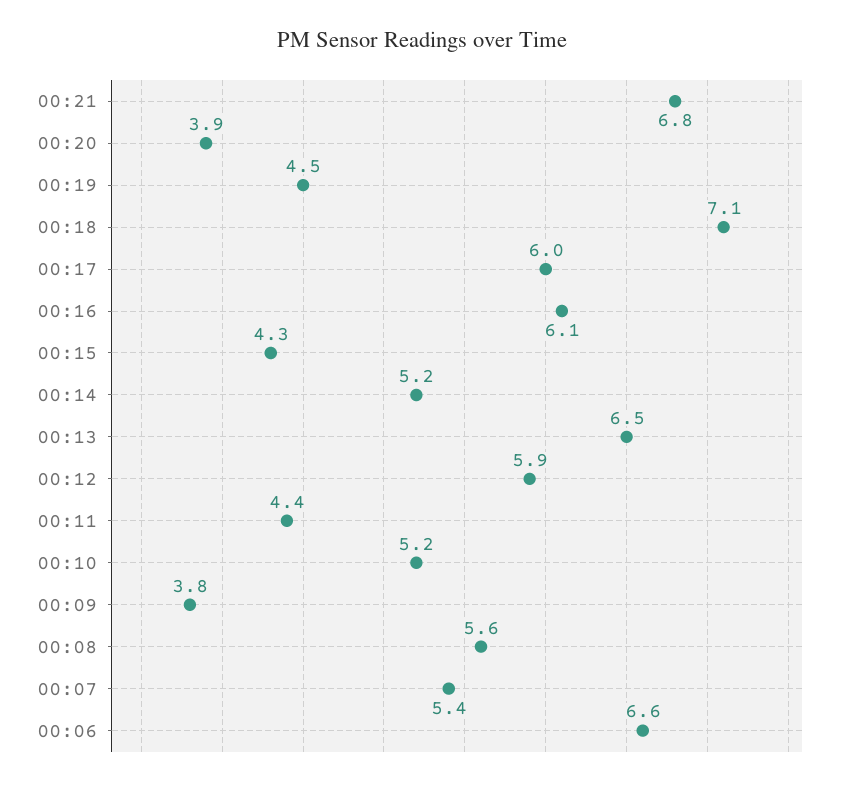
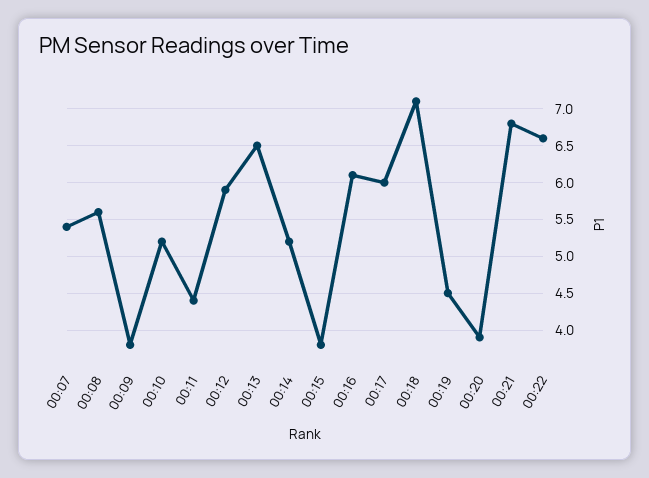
00:15: 4.3 -> 3.8
00:06: 6.6 -> none
00:22: none -> 6.6

